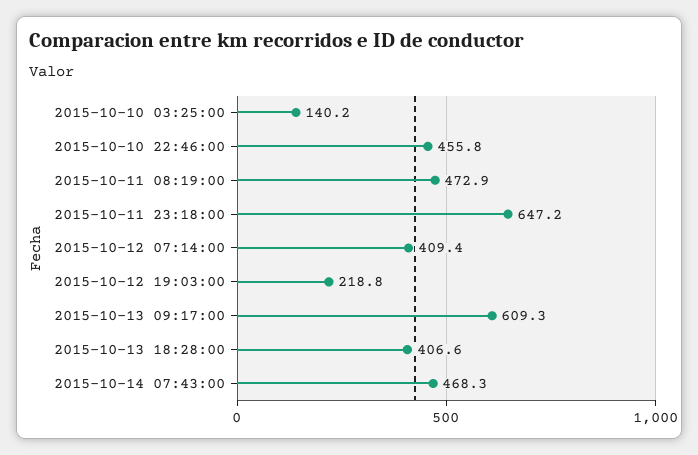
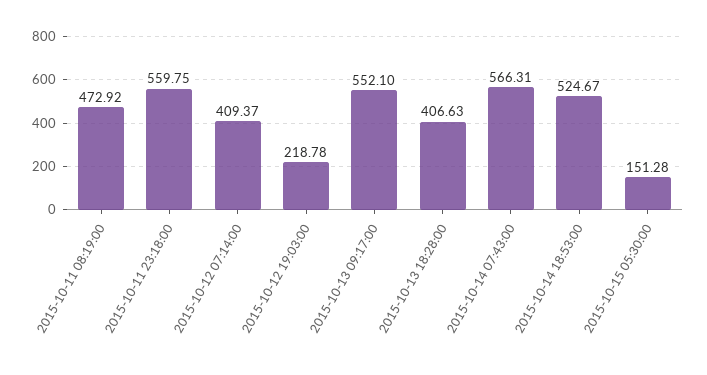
2015-10-10 03:25:00: 140.2 -> none
2015-10-10 22:46:00: 455.8 -> none
2015-10-11 23:18:00: 647.2 -> 559.75
2015-10-13 09:17:00: 609.3 -> 552.1
2015-10-14 07:43:00: 468.3 -> 566.31
2015-10-14 18:53:00: none -> 524.67
2015-10-15 05:30:00: none -> 151.28

